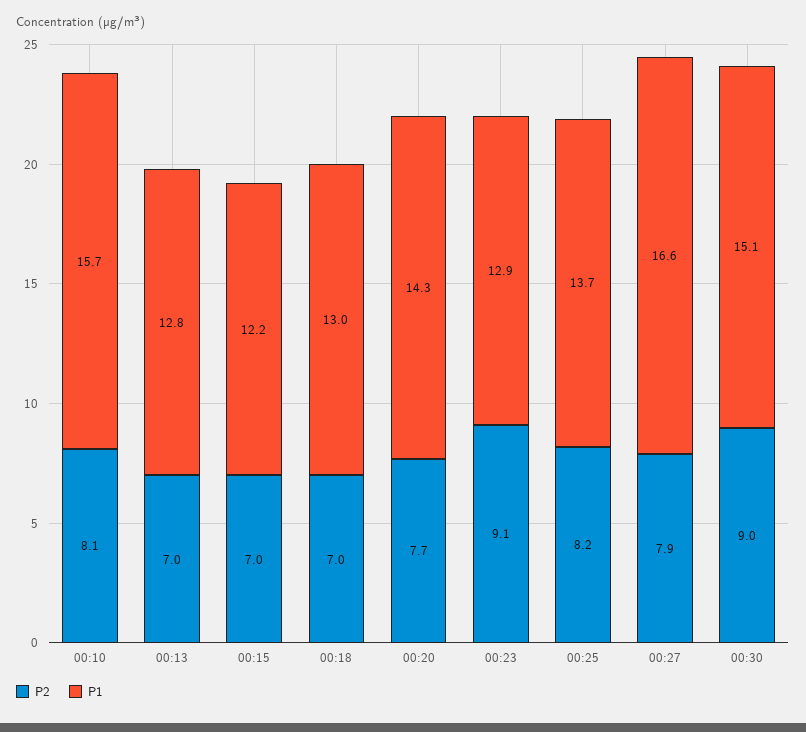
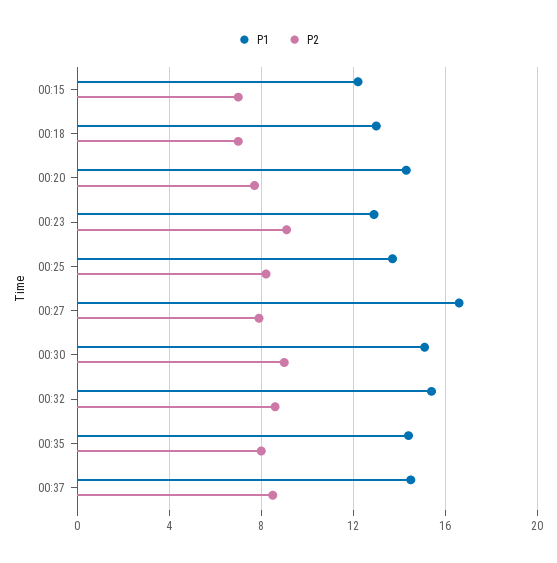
P2, 00:10: 8.1 -> none
P1, 00:10: 15.7 -> none
P2, 00:13: 7 -> none
P1, 00:13: 12.8 -> none
P1, 00:32: none -> 15.5
P2, 00:32: none -> 8.5
P1, 00:35: none -> 14.5
P2, 00:35: none -> 8
P1, 00:37: none -> 14.5
P2, 00:37: none -> 8.5

